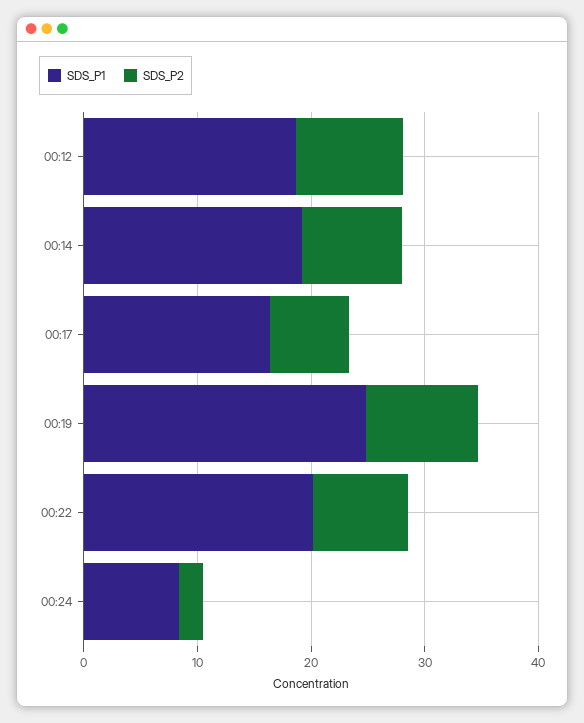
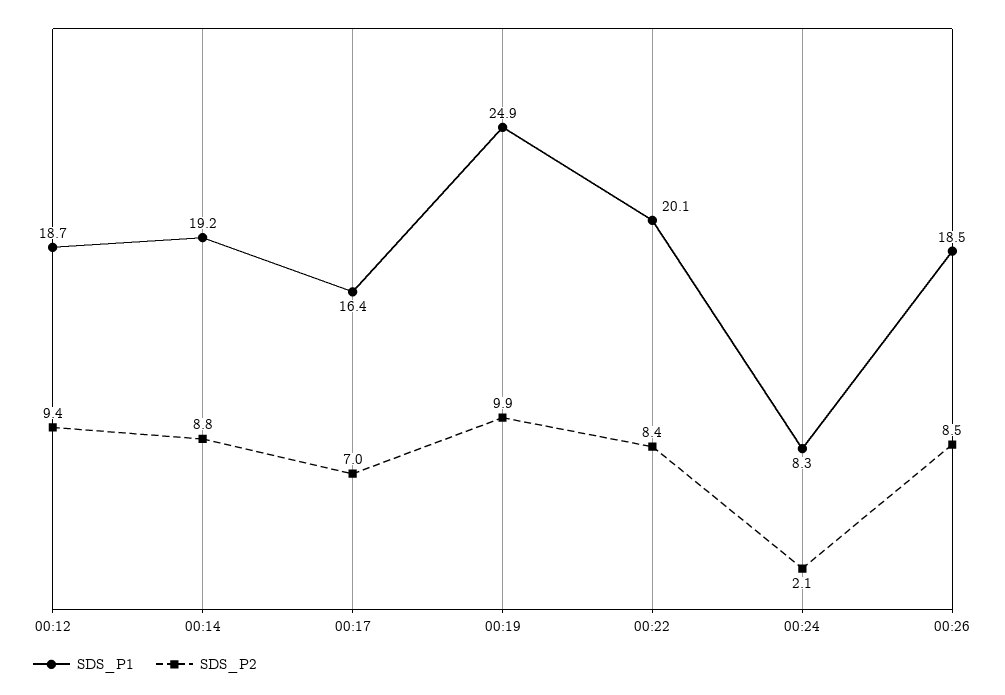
SDS_P1, 00:26: none -> 18.5
SDS_P2, 00:26: none -> 8.5

